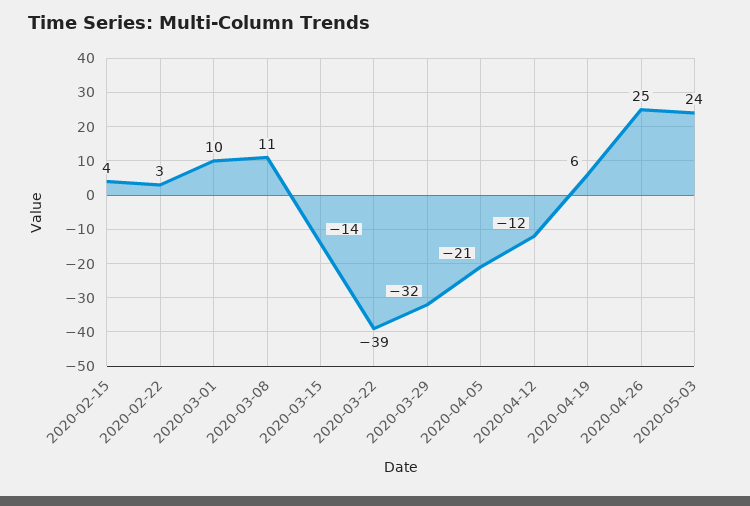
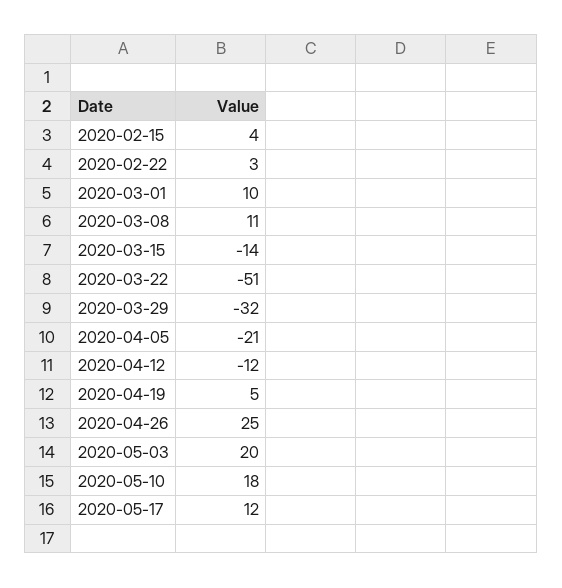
2020-03-22: -39 -> -51
2020-04-19: 6 -> 5
2020-05-03: 24 -> 20
2020-05-10: none -> 18
2020-05-17: none -> 12

